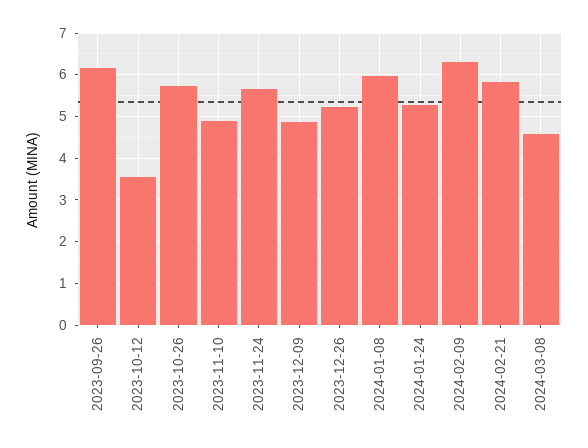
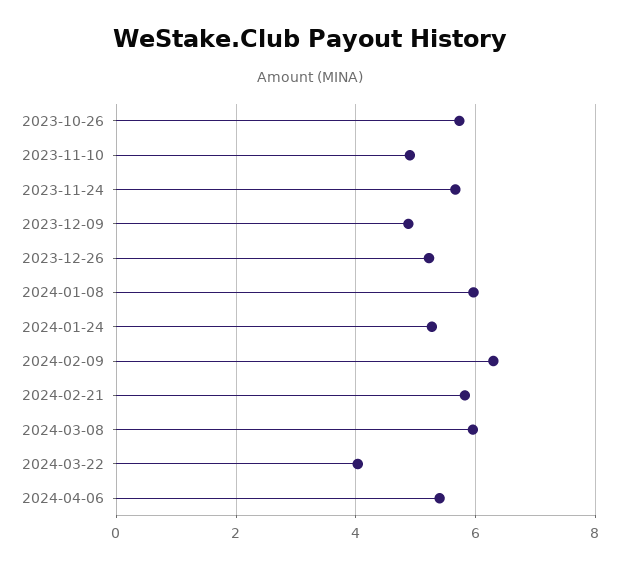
2023-09-26: 6.2 -> none
2023-10-12: 3.6 -> none
2024-03-08: 4.6 -> 6
2024-03-22: none -> 4
2024-04-06: none -> 5.4

